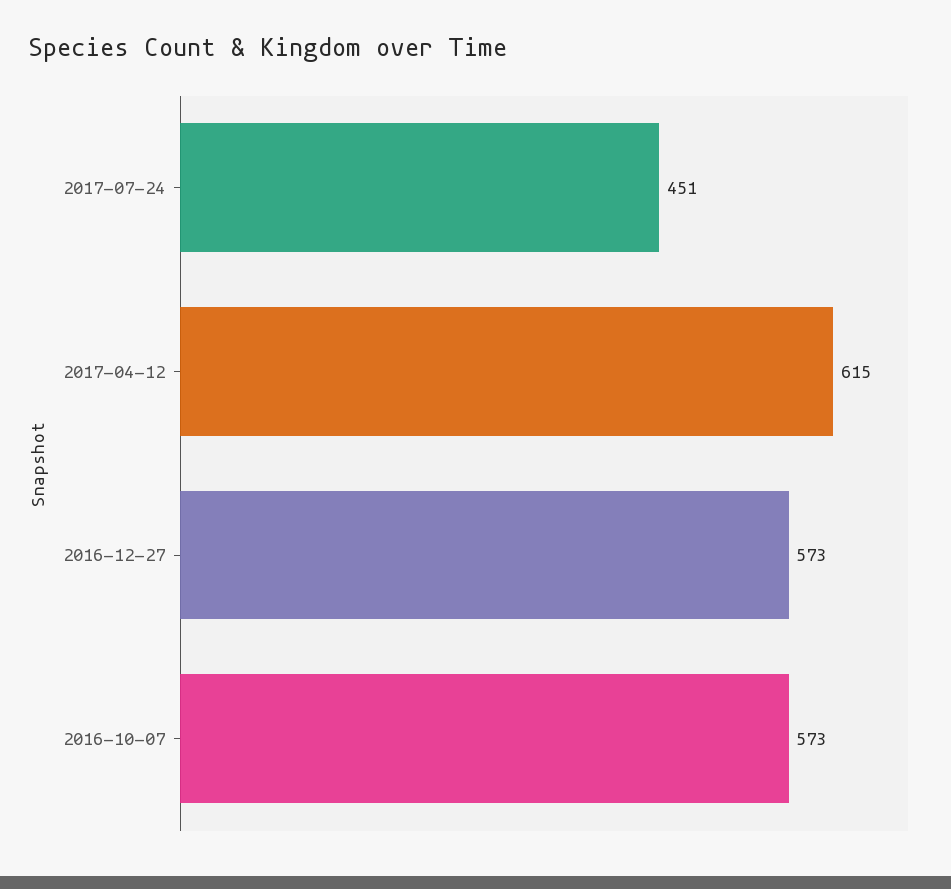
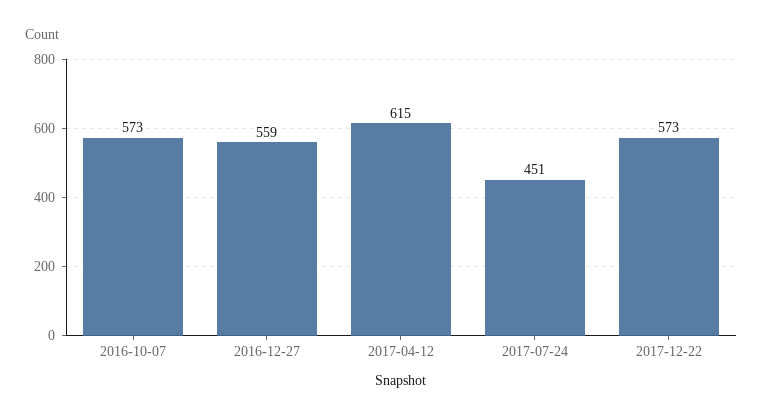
2016-12-27: 573 -> 559
2017-12-22: none -> 573

